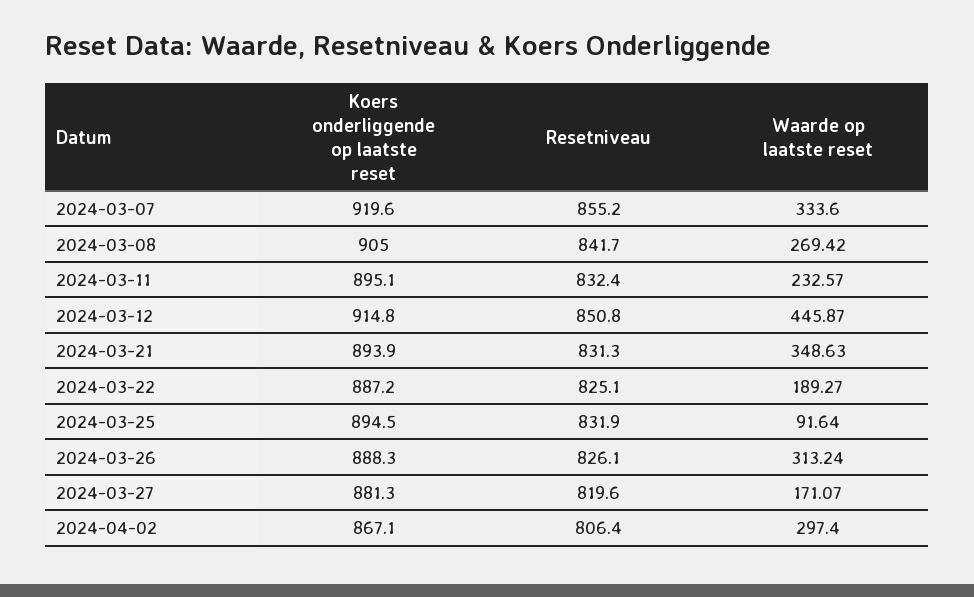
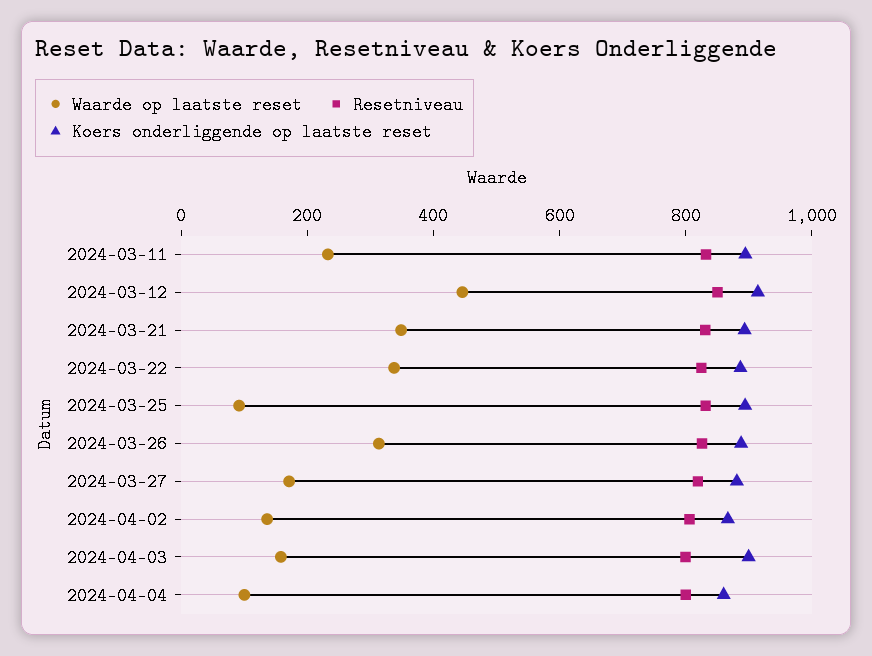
Koers onderliggende op laatste reset, 2024-03-07: 919.6 -> none
Resetniveau, 2024-03-07: 855.2 -> none
Waarde op laatste reset, 2024-03-07: 333.6 -> none
Koers onderliggende op laatste reset, 2024-03-08: 905 -> none
Resetniveau, 2024-03-08: 841.7 -> none
Waarde op laatste reset, 2024-03-08: 269.42 -> none
Waarde op laatste reset, 2024-03-22: 189.27 -> 350
Waarde op laatste reset, 2024-04-02: 297.4 -> 150
Waarde op laatste reset, 2024-04-03: none -> 150
Resetniveau, 2024-04-03: none -> 800
Koers onderliggende op laatste reset, 2024-04-03: none -> 900
Waarde op laatste reset, 2024-04-04: none -> 100
Resetniveau, 2024-04-04: none -> 800
Koers onderliggende op laatste reset, 2024-04-04: none -> 850

